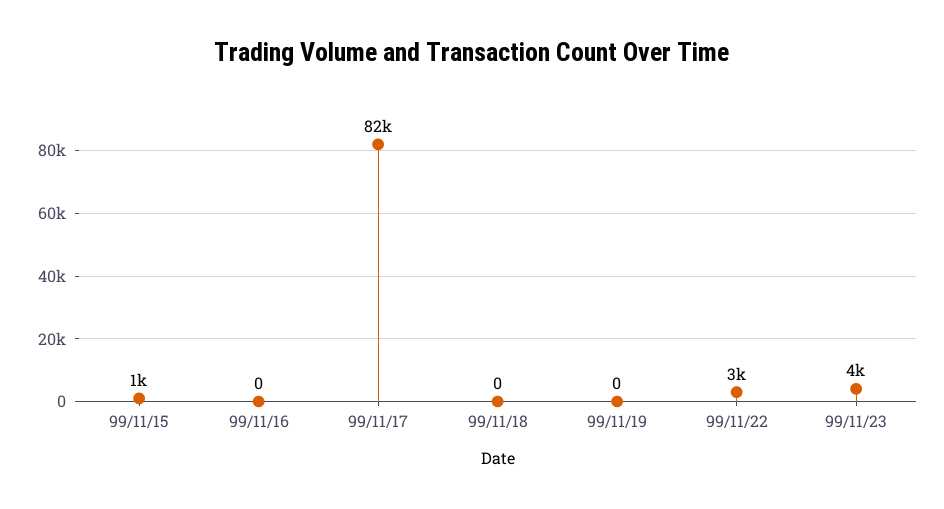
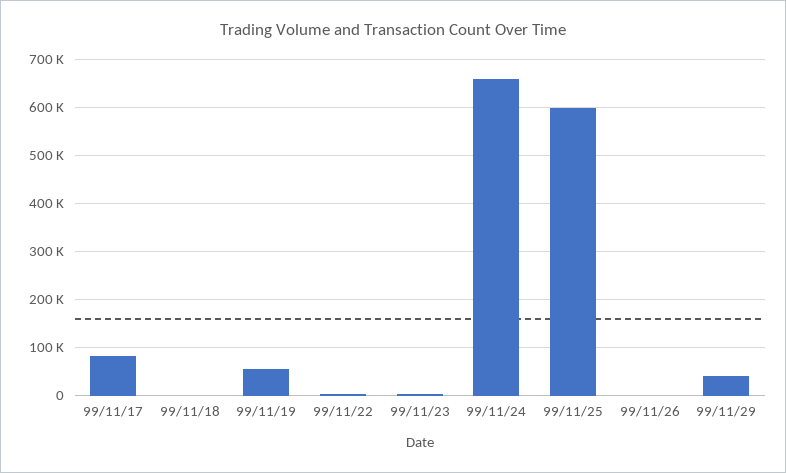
99/11/15: 1000 -> none
99/11/16: 0 -> none
99/11/19: 0 -> 60000
99/11/24: none -> 660000
99/11/25: none -> 600000
99/11/26: none -> 0
99/11/29: none -> 40000

